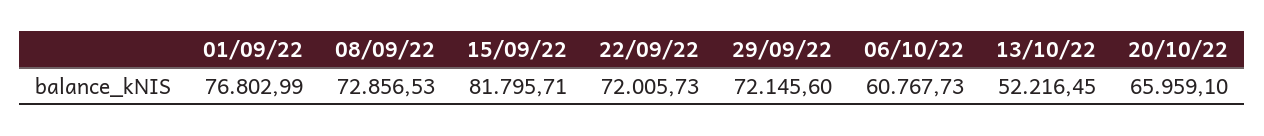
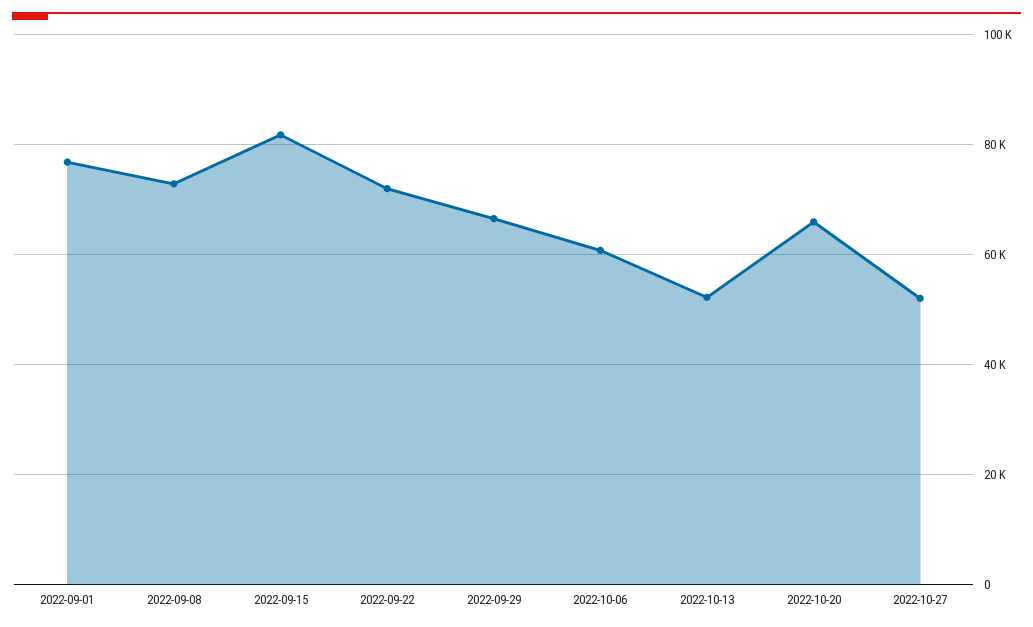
29/09/22: 72145.6 -> 66000
2022-10-27: none -> 52000

